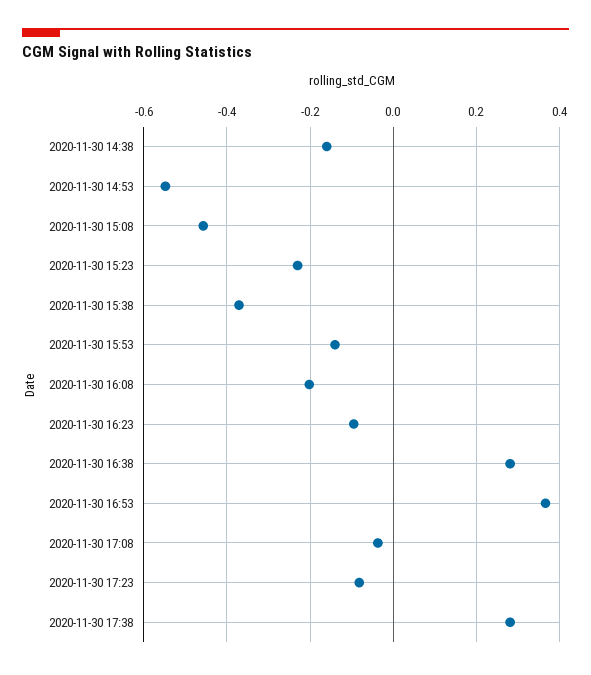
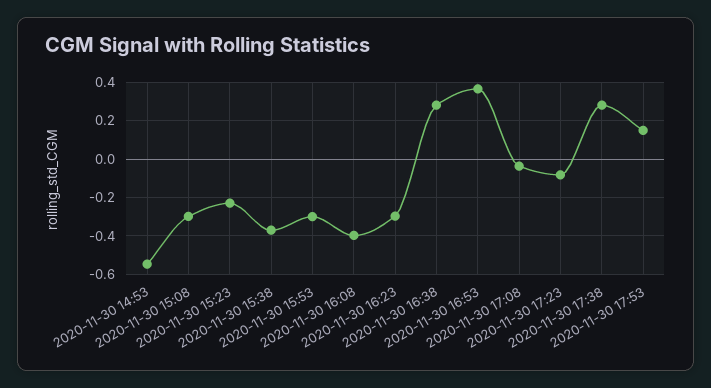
2020-11-30 14:38: -0.16 -> none
2020-11-30 15:08: -0.46 -> -0.3
2020-11-30 15:53: -0.14 -> -0.3
2020-11-30 16:08: -0.2 -> -0.4
2020-11-30 16:23: -0.1 -> -0.3
2020-11-30 17:53: none -> 0.15

